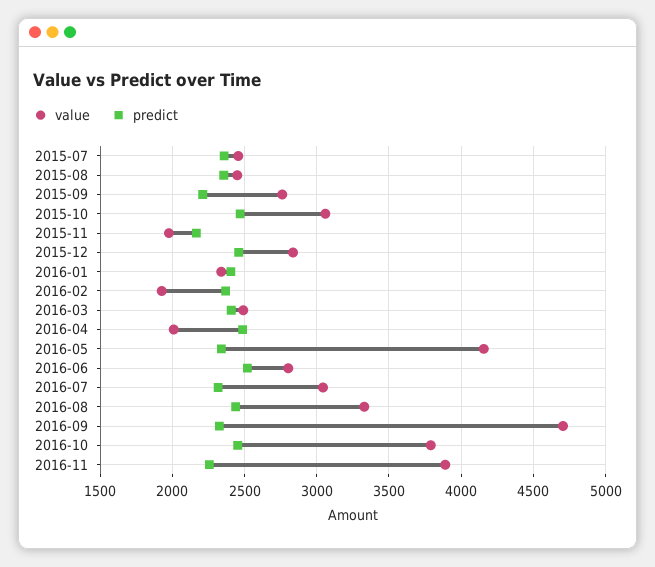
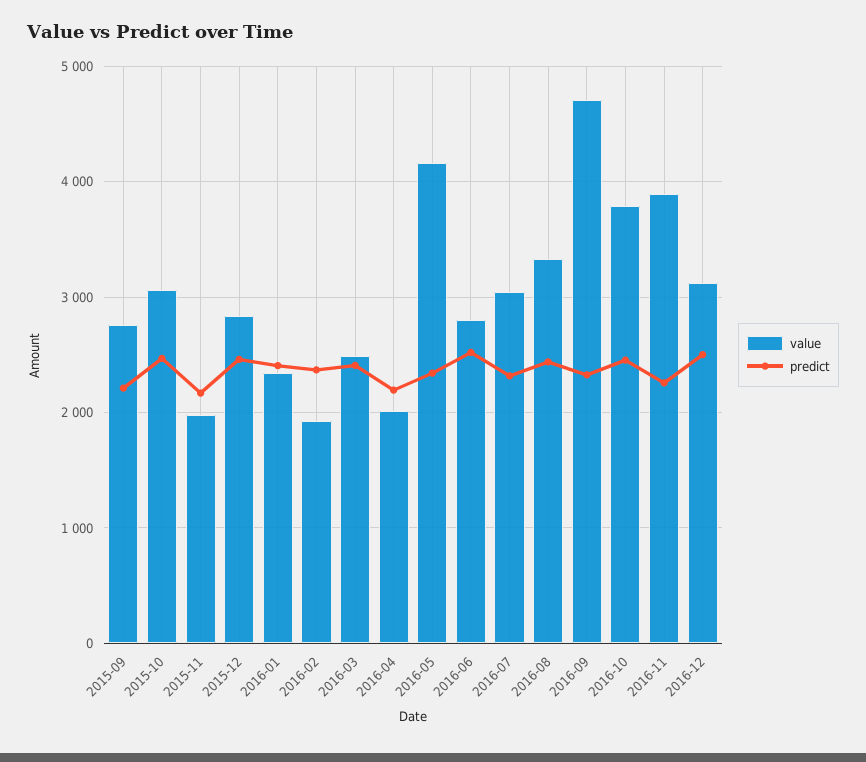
value, 2015-07: 2450 -> none
predict, 2015-07: 2350 -> none
value, 2015-08: 2450 -> none
predict, 2015-08: 2350 -> none
predict, 2016-04: 2500 -> 2200
value, 2016-12: none -> 3100
predict, 2016-12: none -> 2500

